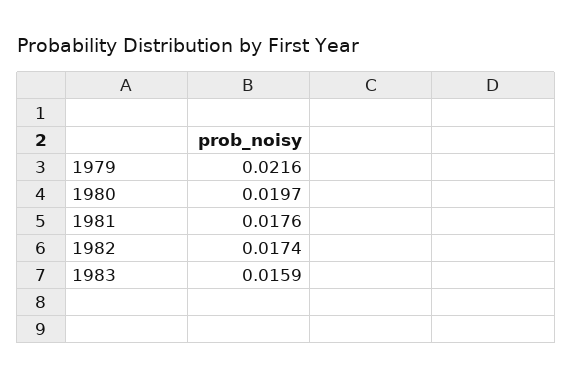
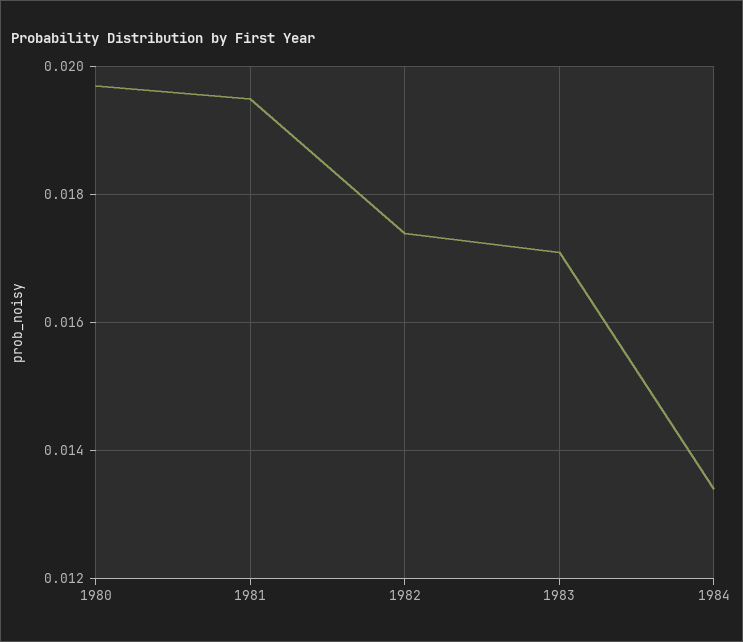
1979: 0.0216 -> none
1981: 0.0176 -> 0.0195
1983: 0.0159 -> 0.017
1984: none -> 0.0135

